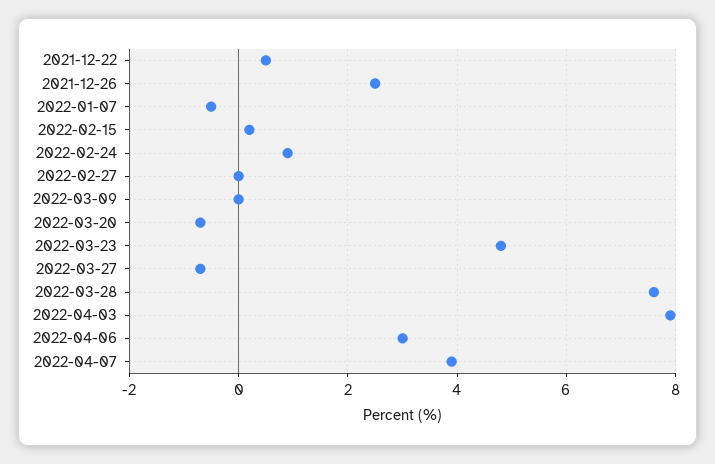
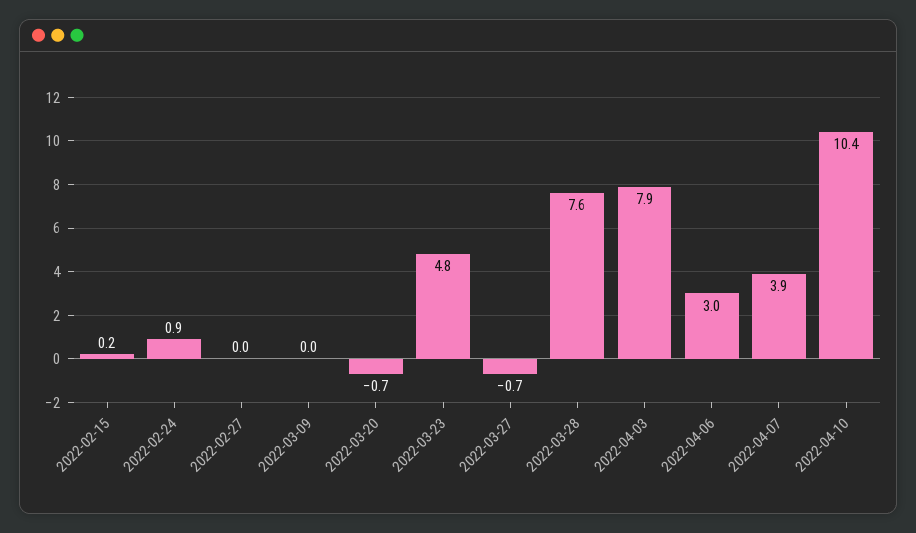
2021-12-22: 0.5 -> none
2021-12-26: 2.5 -> none
2022-01-07: -0.5 -> none
2022-04-10: none -> 10.4

